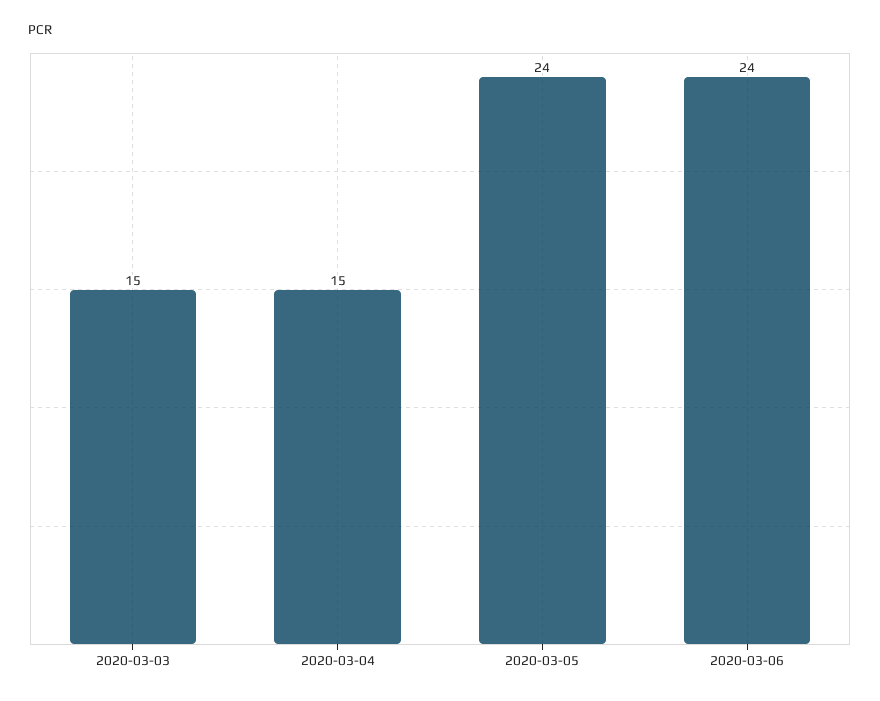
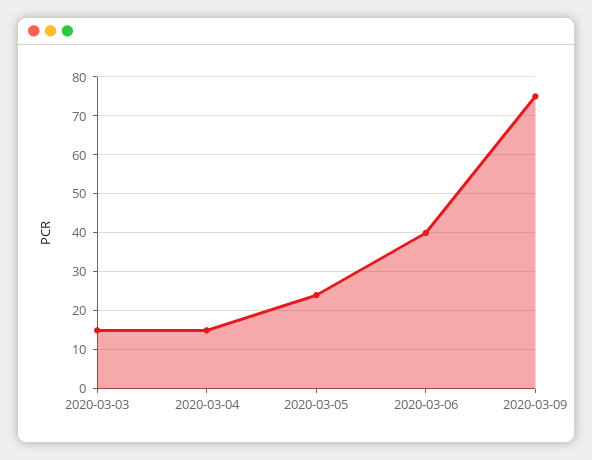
2020-03-06: 24 -> 40
2020-03-09: none -> 75

